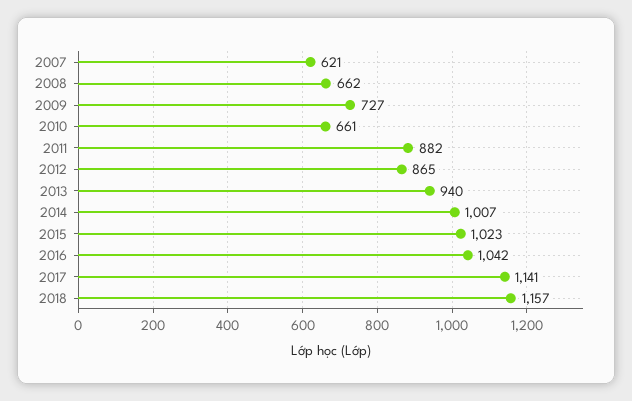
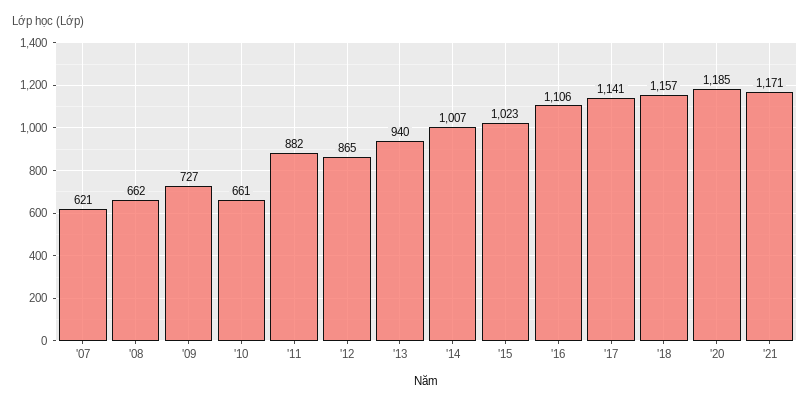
2016: 1042 -> 1106
'20: none -> 1185
'21: none -> 1171

